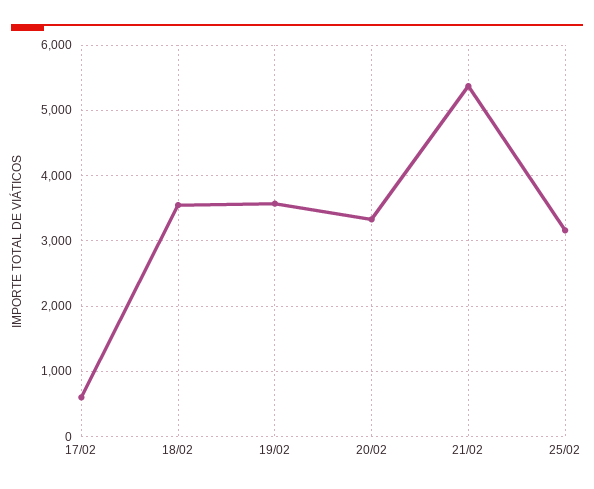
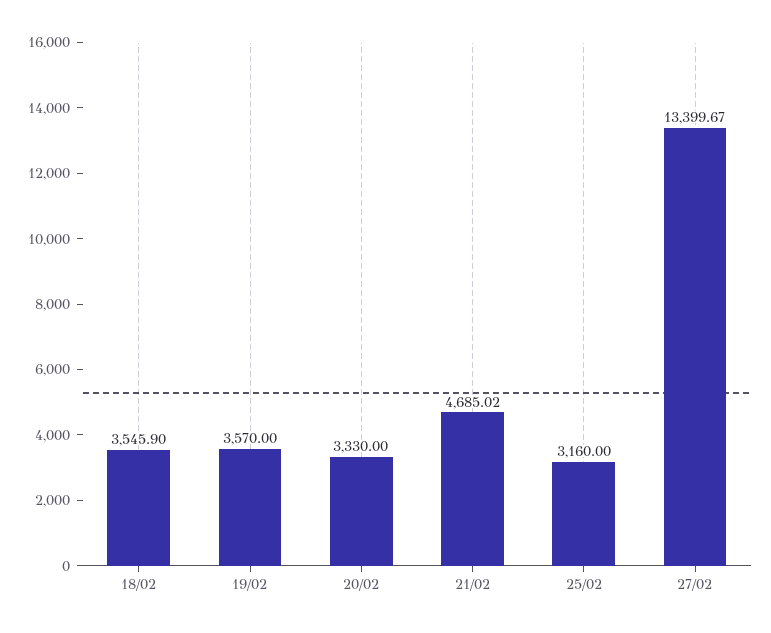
17/02: 600 -> none
21/02: 5400 -> 4685.02
27/02: none -> 13399.67

